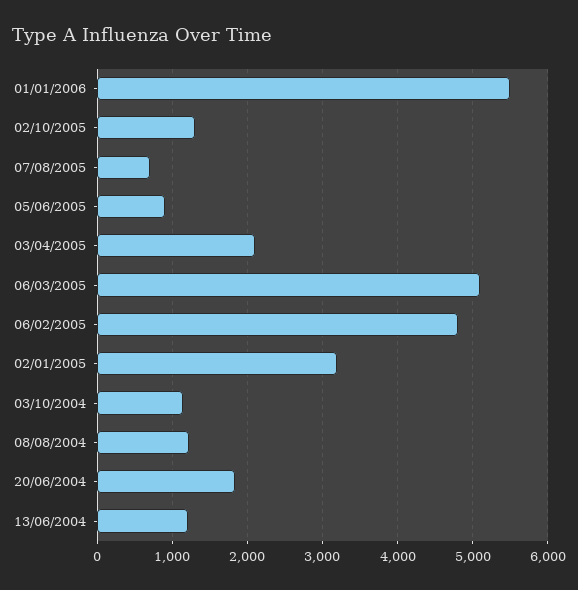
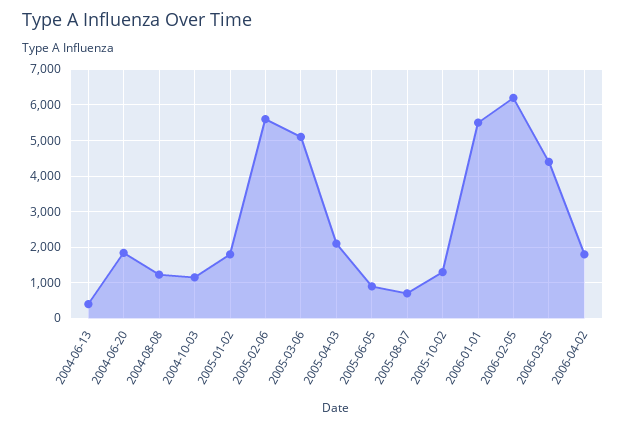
06/02/2005: 4800 -> 5600
02/01/2005: 3200 -> 1800
13/06/2004: 1200 -> 400
2006-02-05: none -> 6200
2006-03-05: none -> 4400
2006-04-02: none -> 1800

